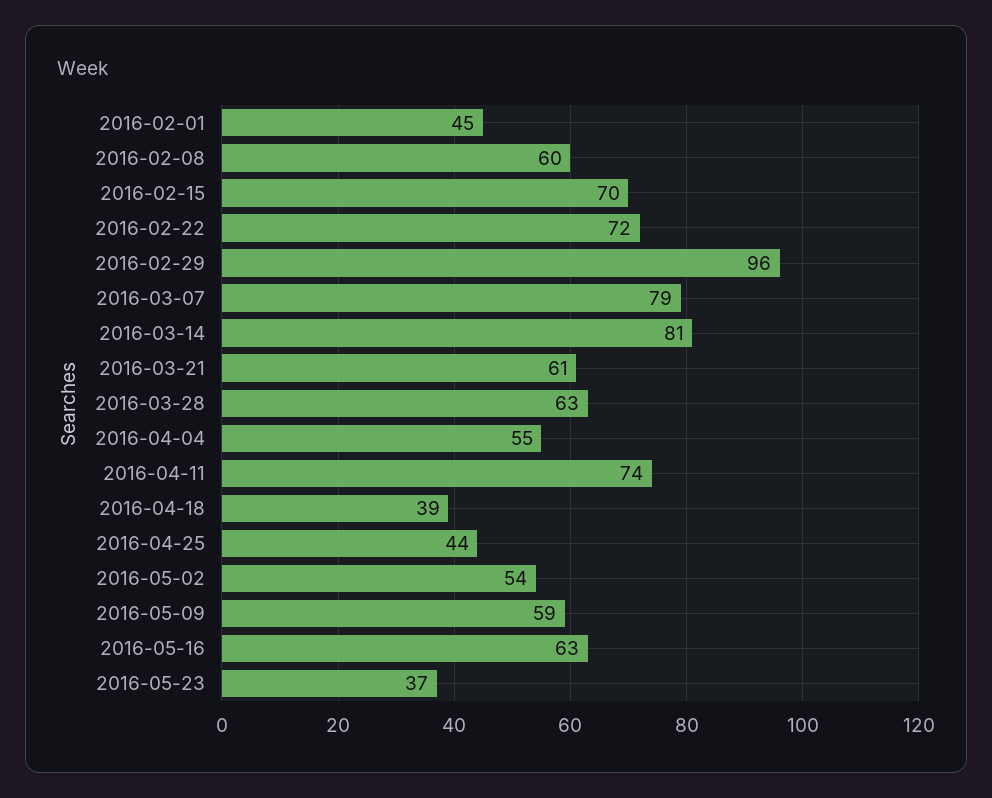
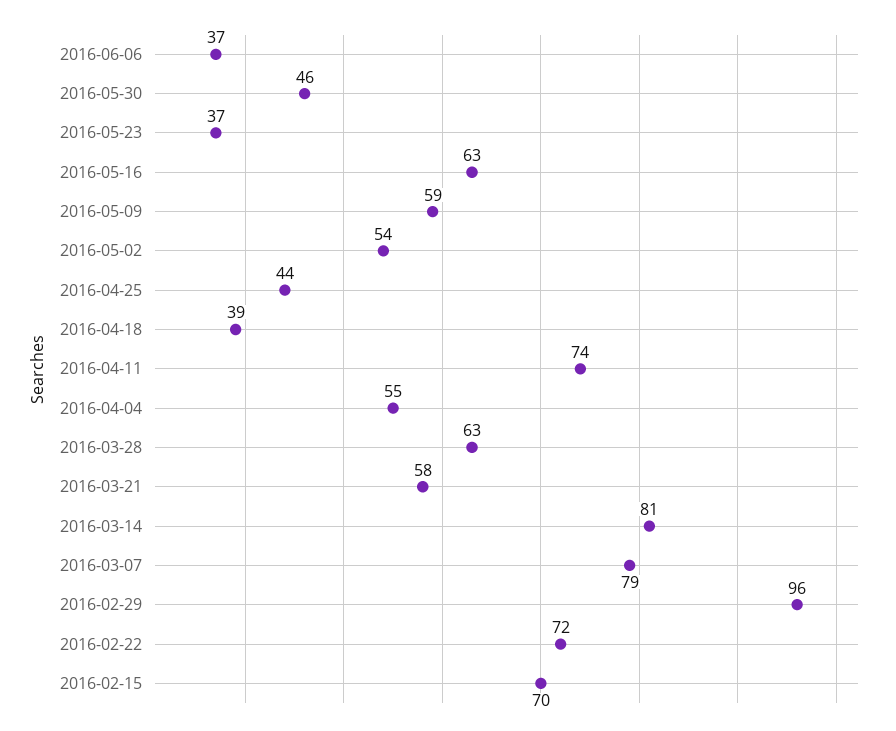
2016-02-01: 45 -> none
2016-02-08: 60 -> none
2016-03-21: 61 -> 58
2016-06-06: none -> 37
2016-05-30: none -> 46

